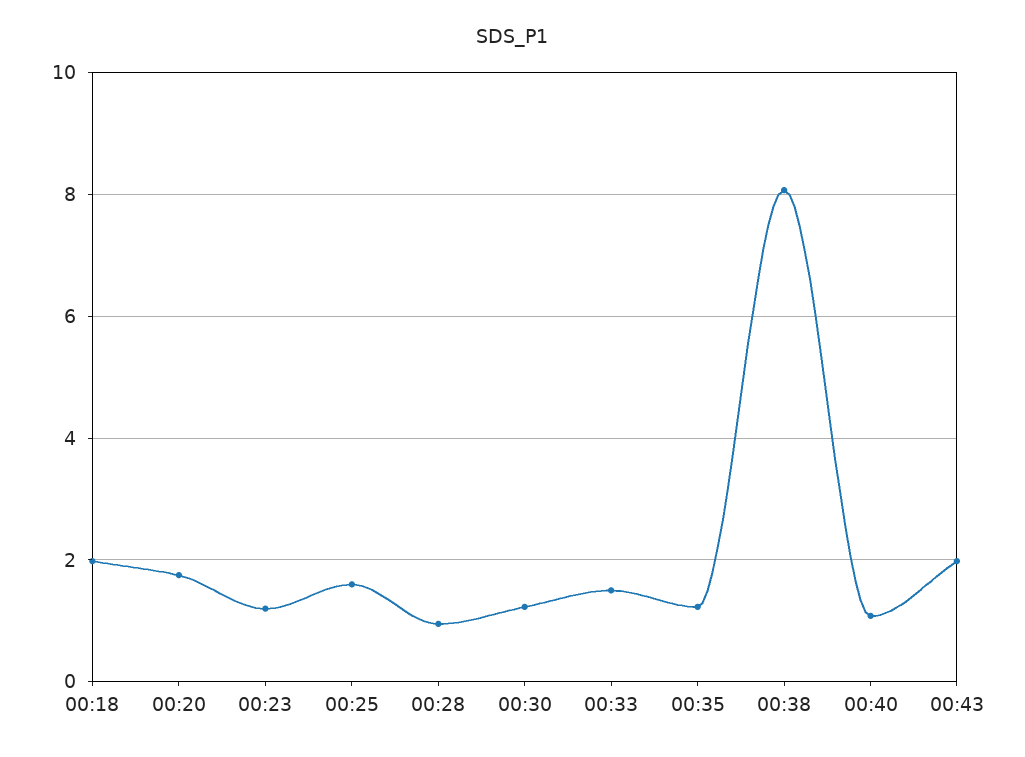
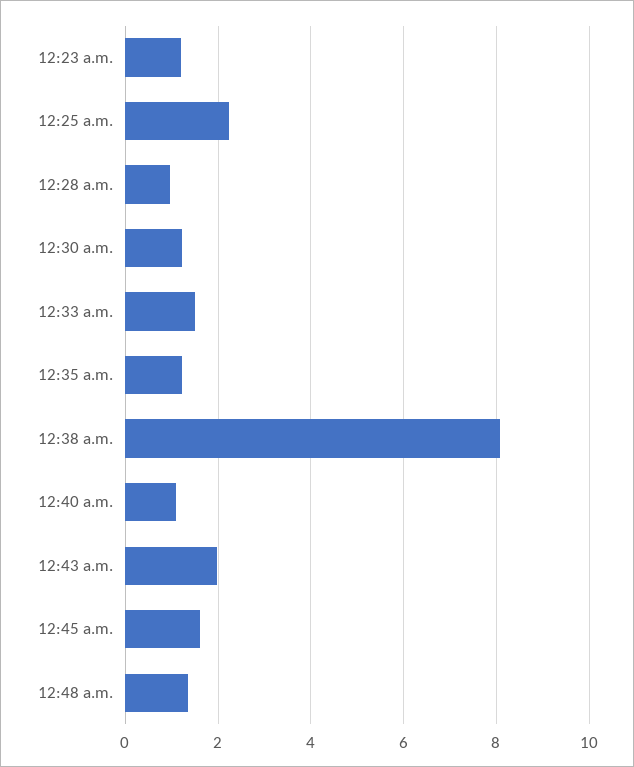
00:18: 2 -> none
00:20: 1.8 -> none
00:25: 1.6 -> 2.2
12:45 a.m.: none -> 1.6
12:48 a.m.: none -> 1.4

